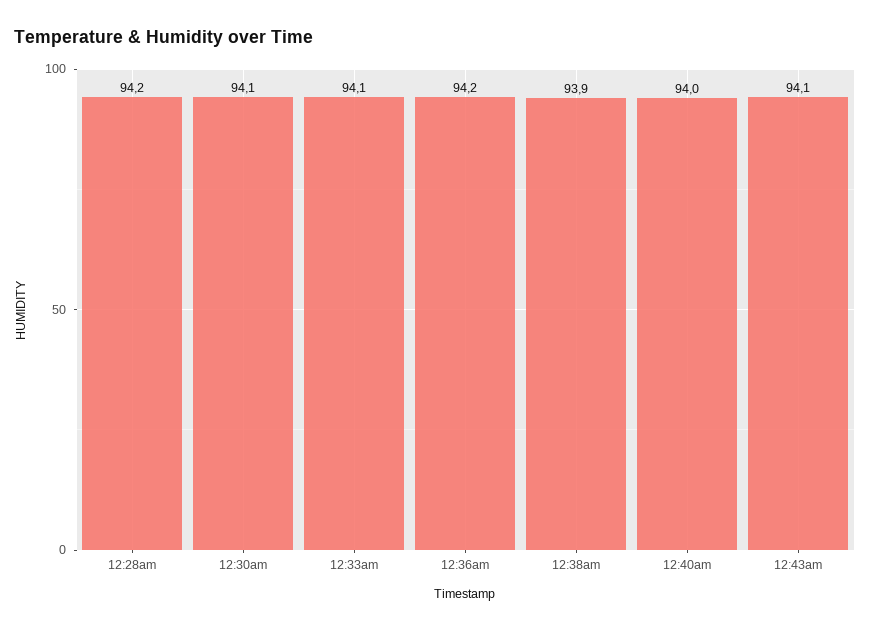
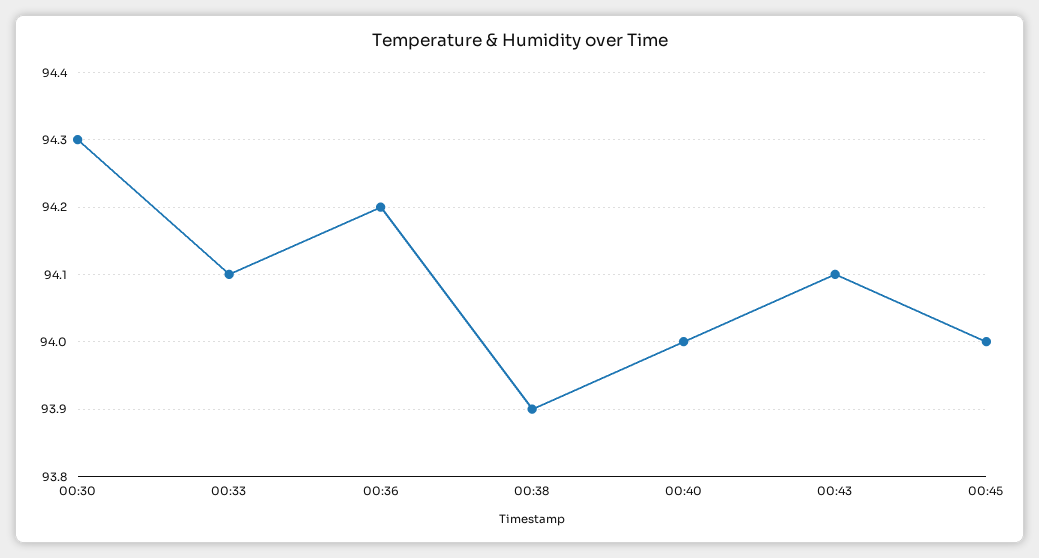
12:28am: 94.2 -> none
12:30am: 94.1 -> 94.3
00:45: none -> 94

